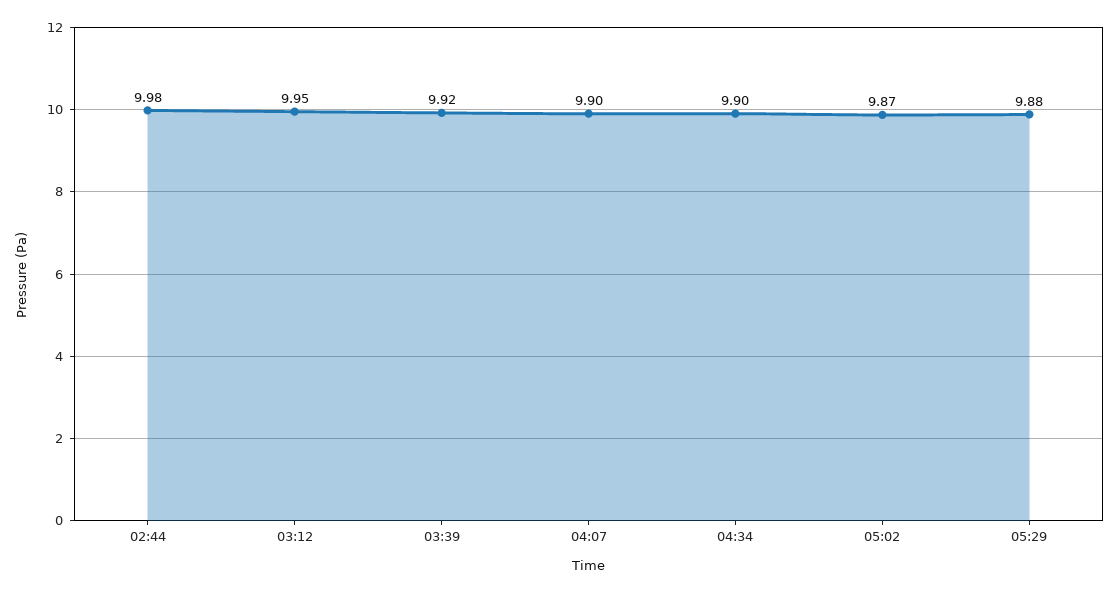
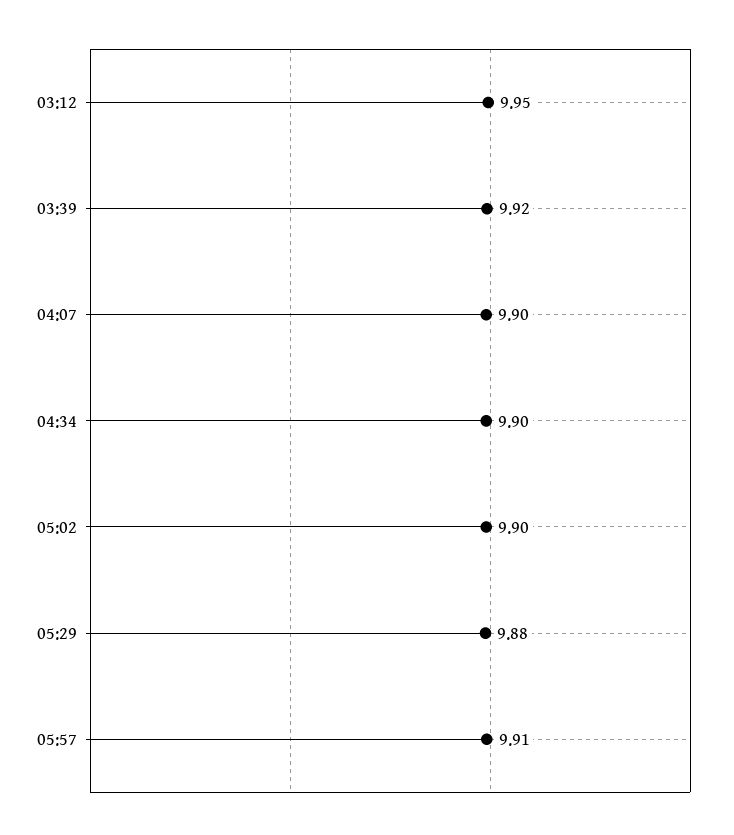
02:44: 9.98 -> none
05:02: 9.87 -> 9.9
05:57: none -> 9.91

